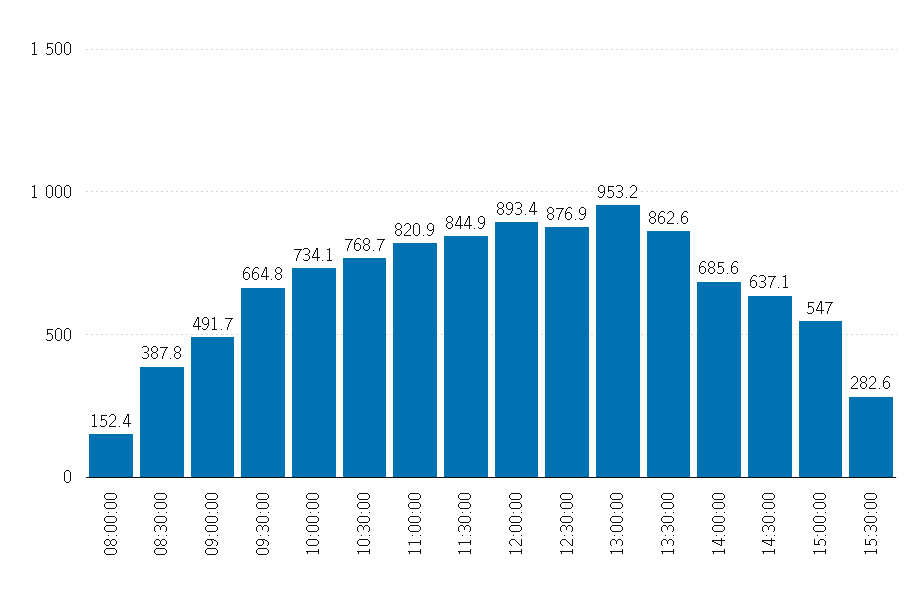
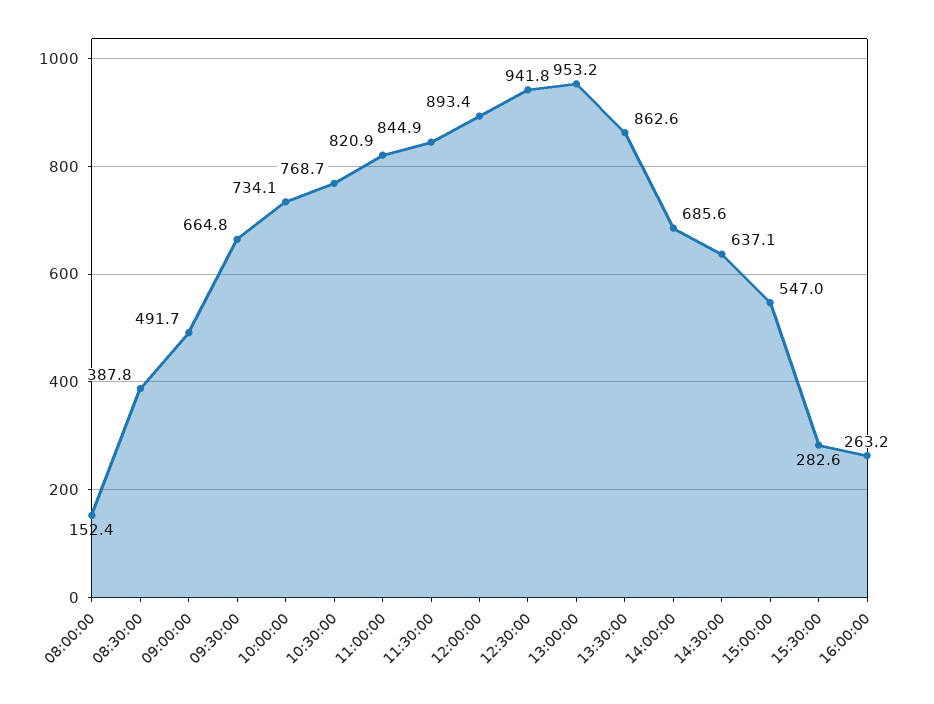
12:30:00: 876.9 -> 941.8
16:00:00: none -> 263.2

